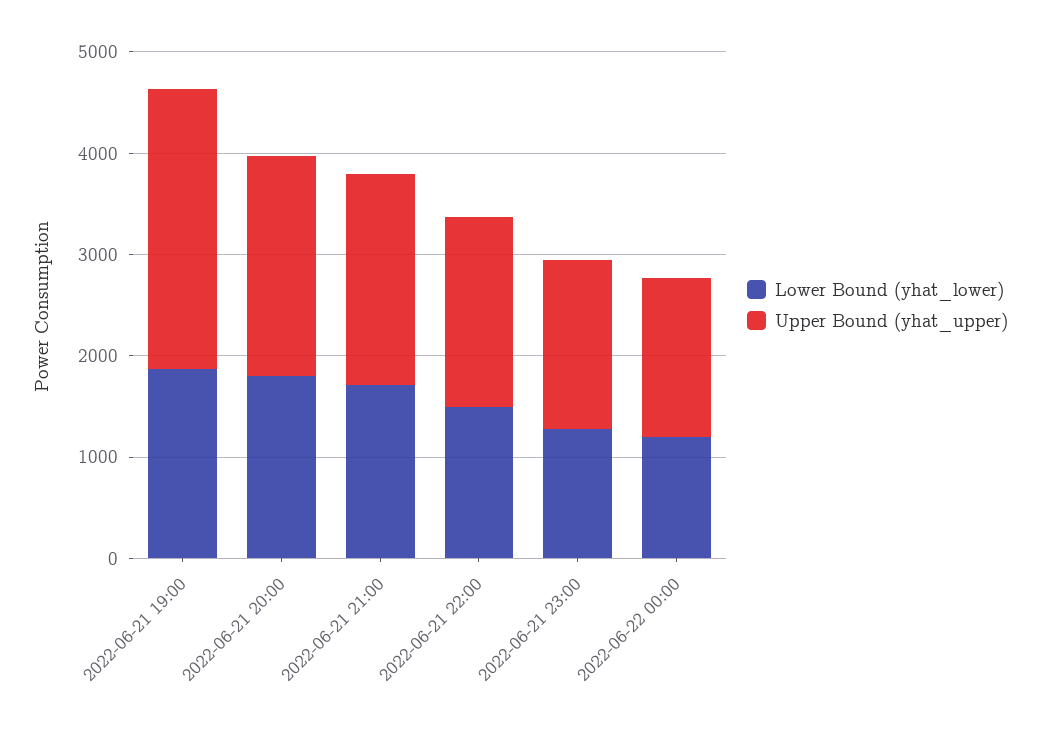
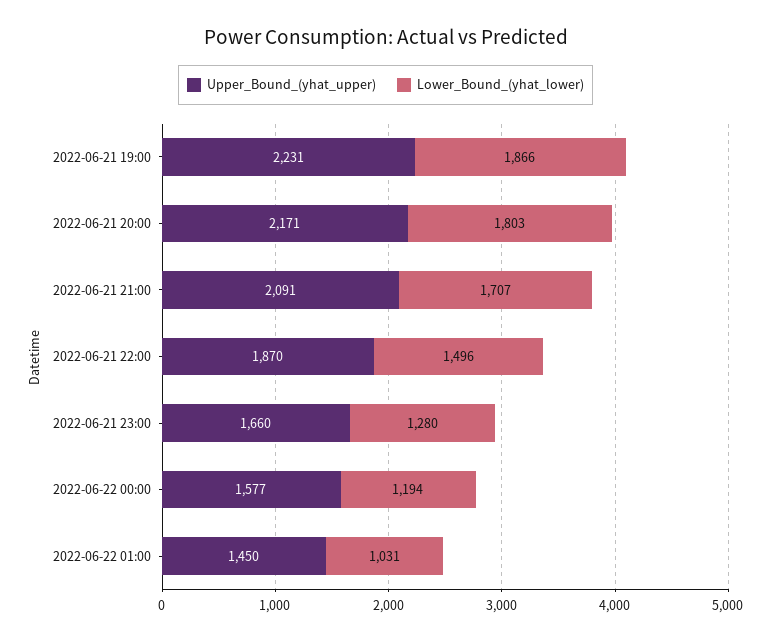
Upper Bound (yhat_upper), 2022-06-21 19:00: 2800 -> 2231
Upper Bound (yhat_upper), 2022-06-22 01:00: none -> 1450
Lower Bound (yhat_lower), 2022-06-22 01:00: none -> 1031

